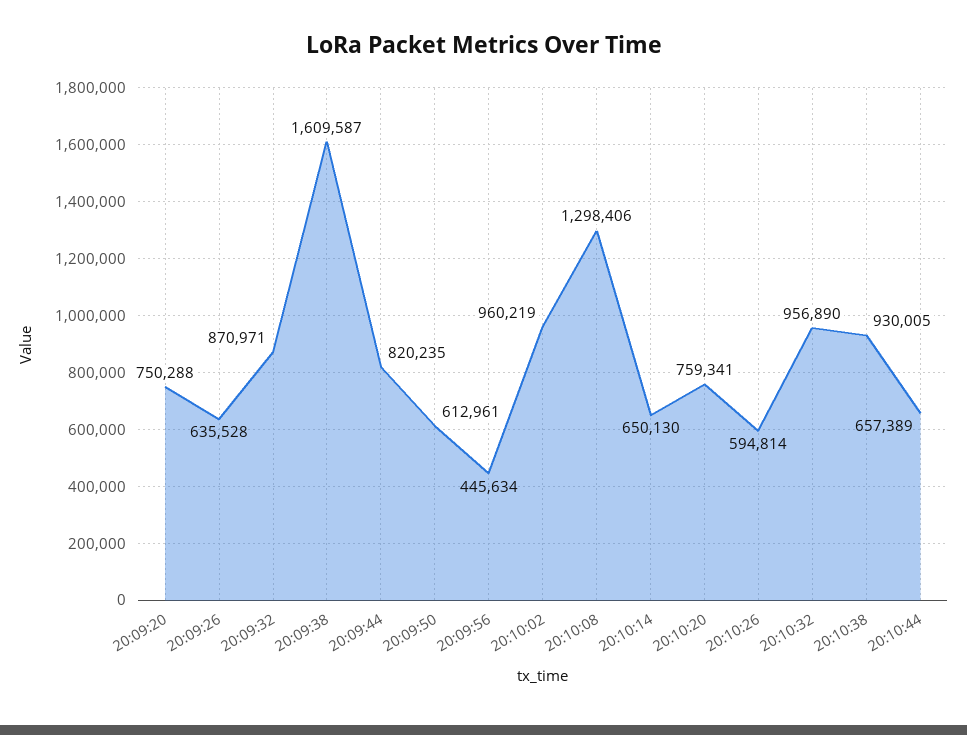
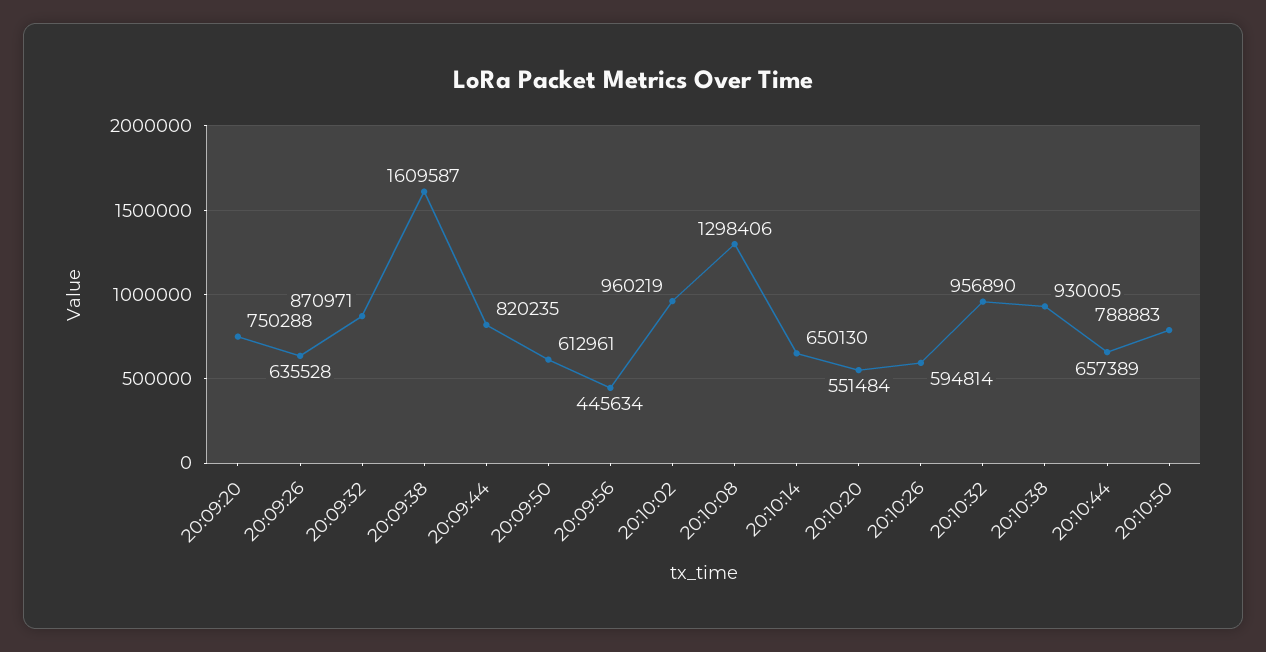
20:10:20: 759341 -> 551484
20:10:50: none -> 788883

